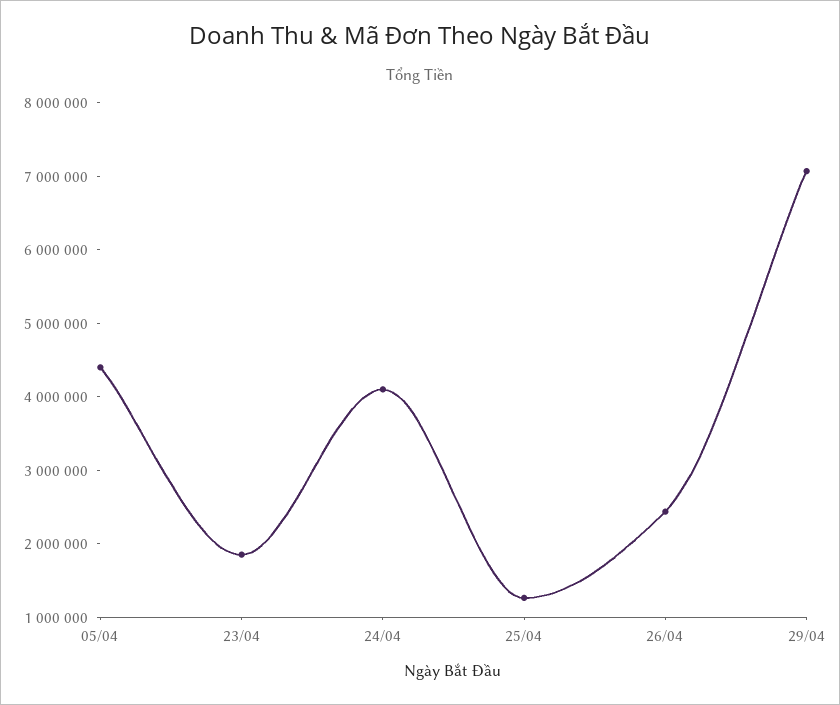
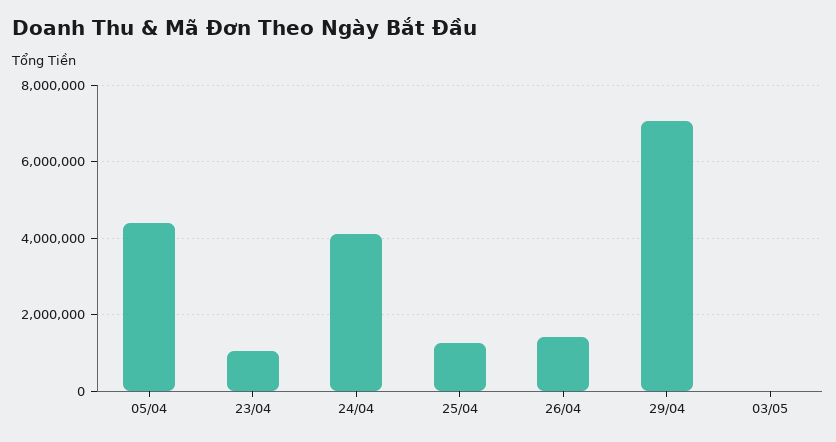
23/04: 1800000 -> 1000000
26/04: 2400000 -> 1400000
03/05: none -> 0

